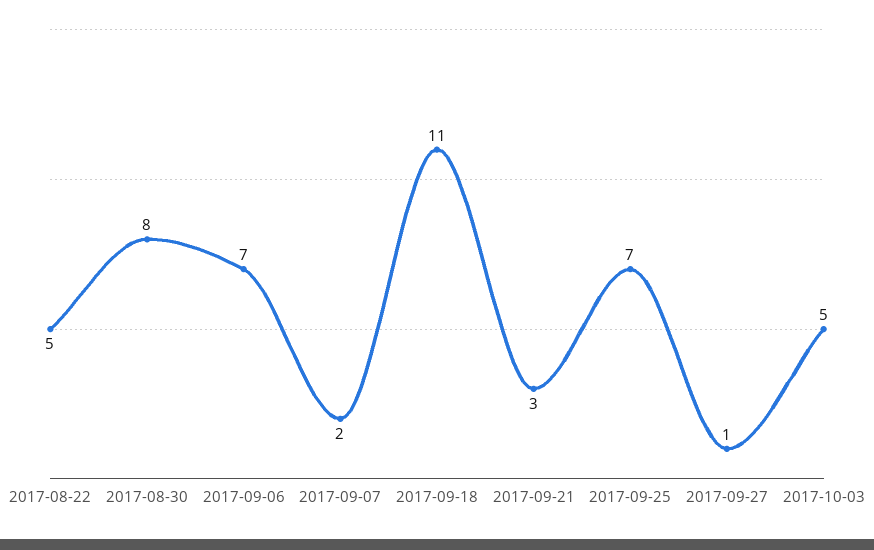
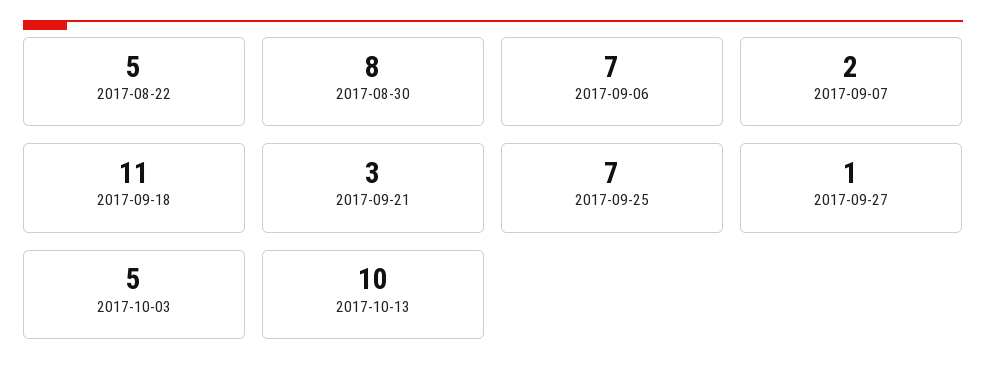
2017-10-13: none -> 10

